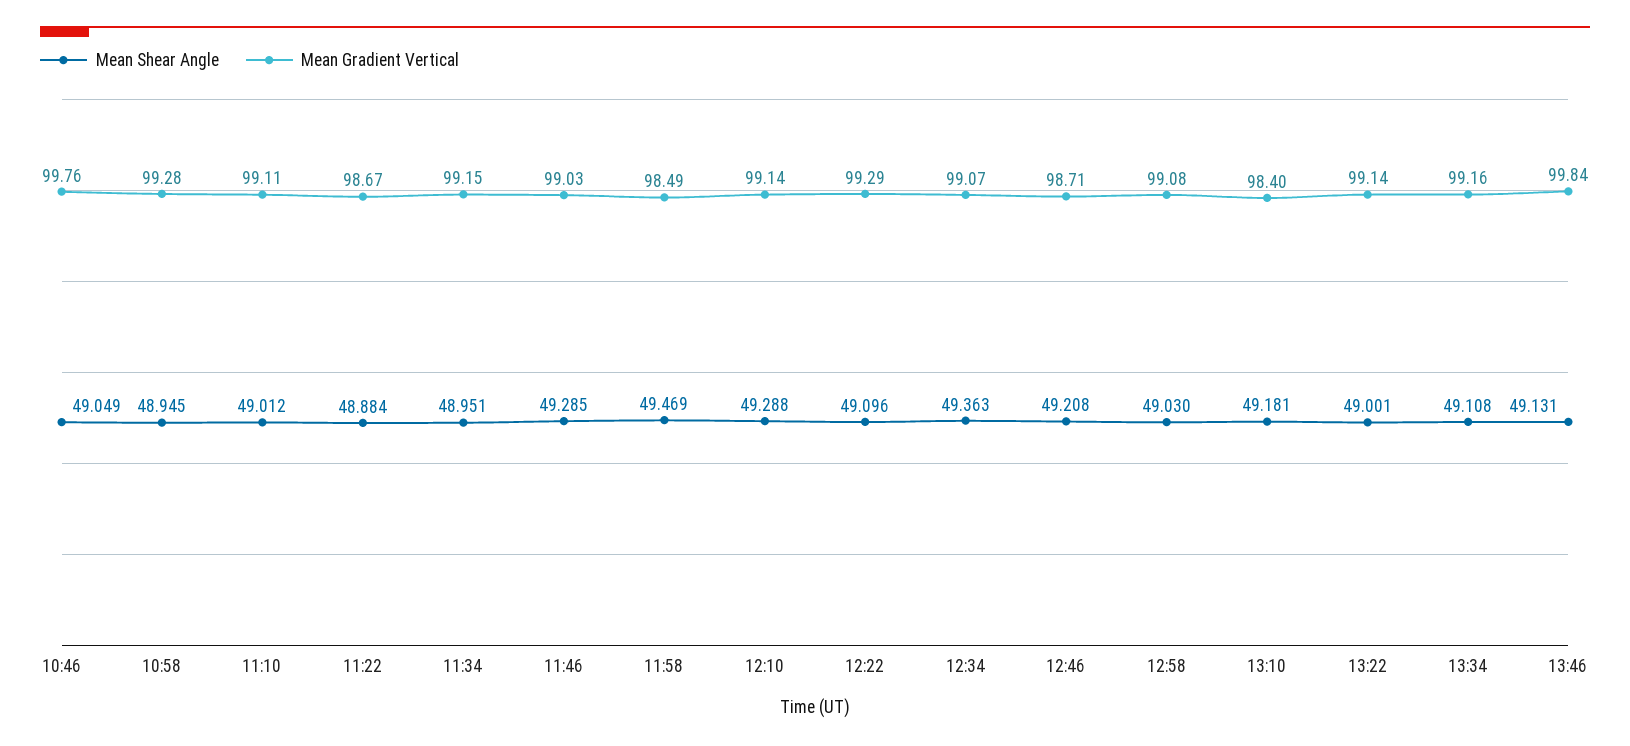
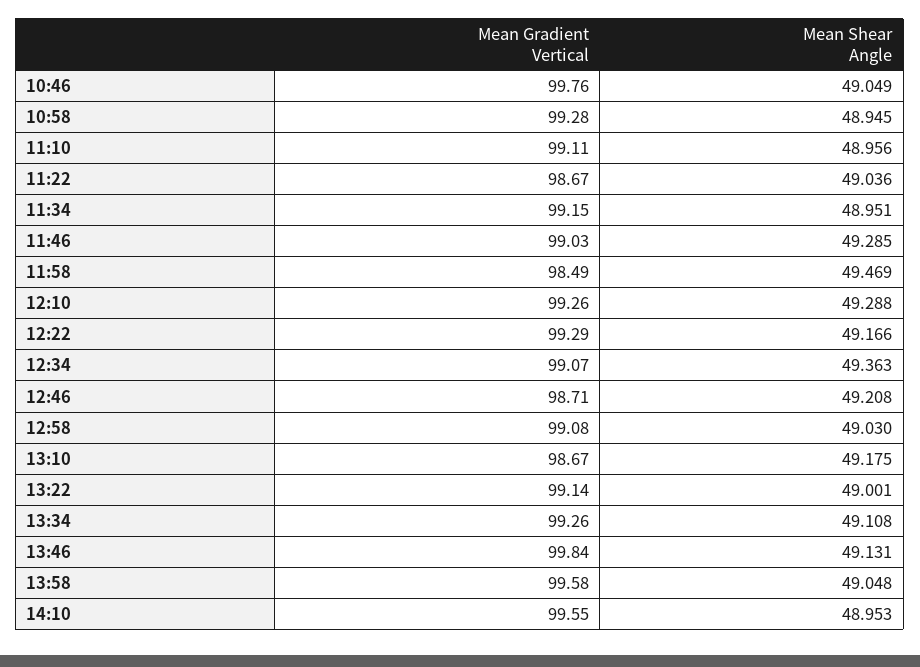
Mean Shear Angle, 11:10: 49.012 -> 48.956
Mean Shear Angle, 11:22: 48.884 -> 49.036
Mean Gradient Vertical, 12:10: 99.14 -> 99.26
Mean Shear Angle, 12:22: 49.096 -> 49.166
Mean Shear Angle, 13:10: 49.181 -> 49.175
Mean Gradient Vertical, 13:10: 98.4 -> 98.67
Mean Gradient Vertical, 13:34: 99.16 -> 99.26
Mean Gradient Vertical, 13:58: none -> 99.58
Mean Shear Angle, 13:58: none -> 49.048
Mean Gradient Vertical, 14:10: none -> 99.55
Mean Shear Angle, 14:10: none -> 48.953

